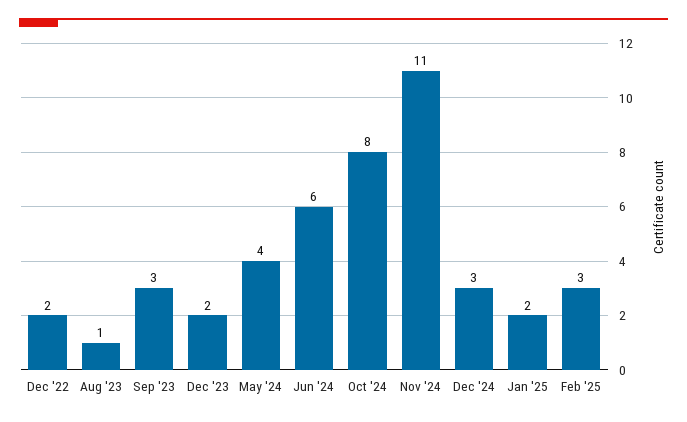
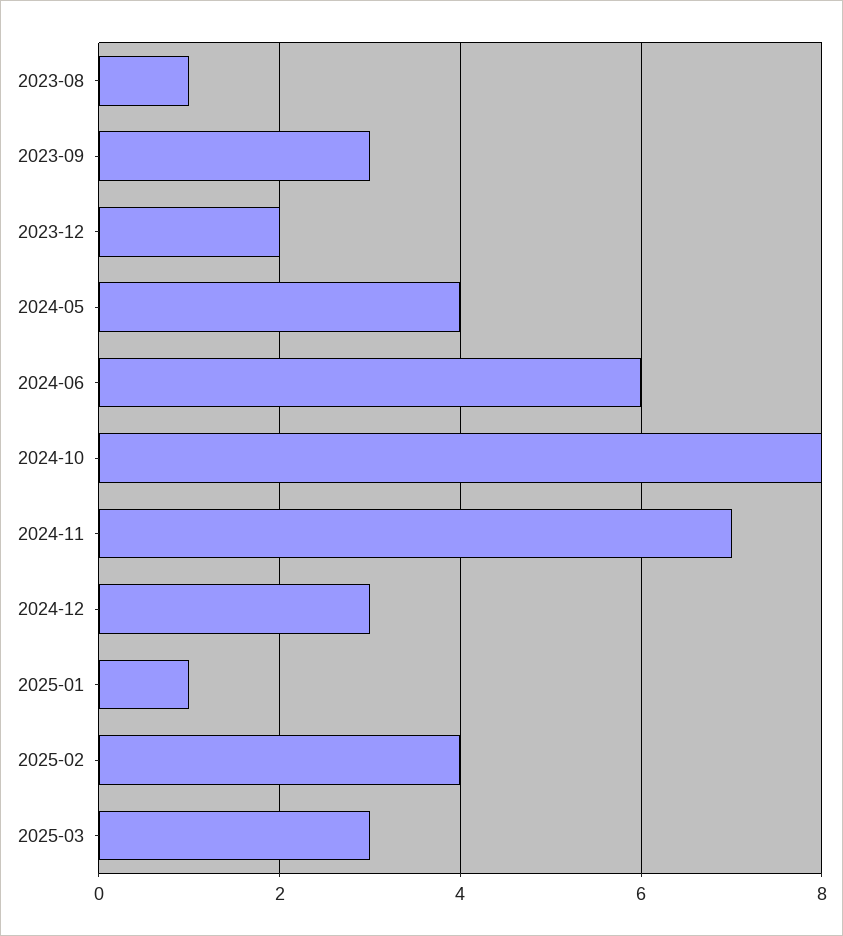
Dec '22: 2 -> none
Nov '24: 11 -> 7
Jan '25: 2 -> 1
Feb '25: 3 -> 4
2025-03: none -> 3

